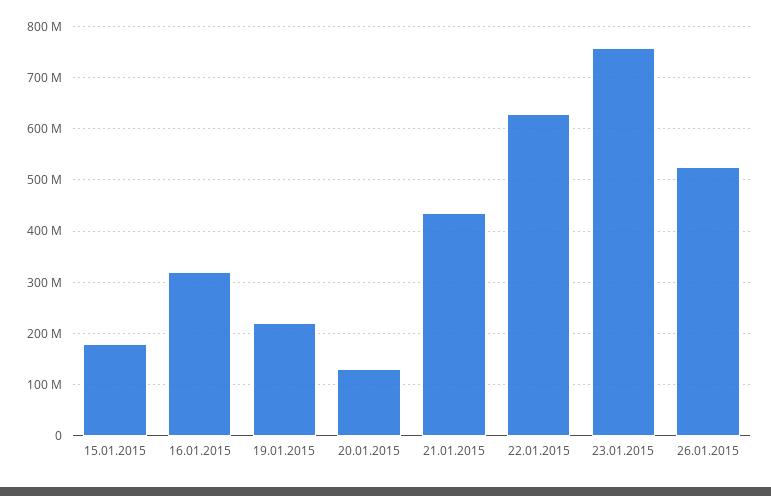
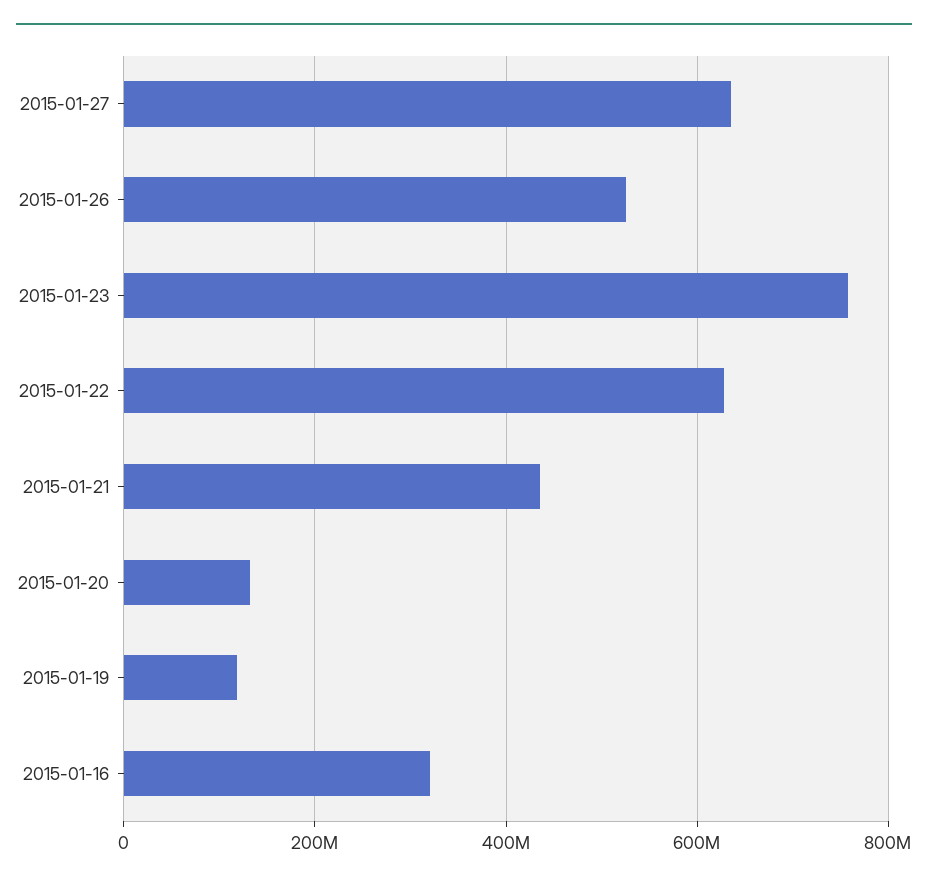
15.01.2015: 180000000 -> none
19.01.2015: 220000000 -> 120000000
2015-01-27: none -> 640000000

